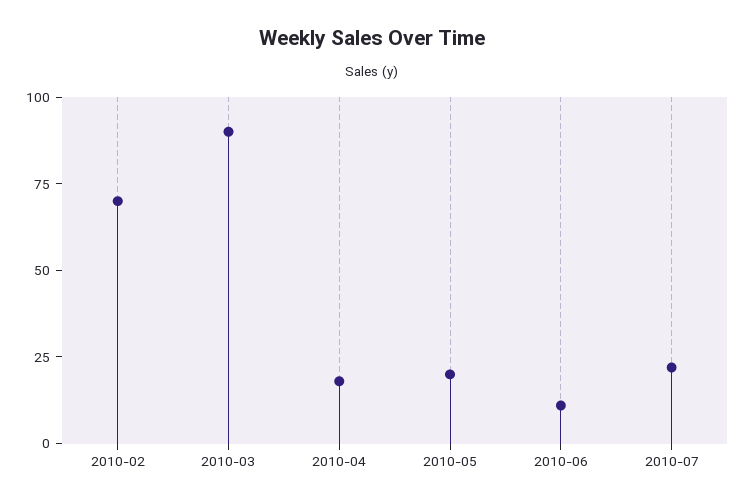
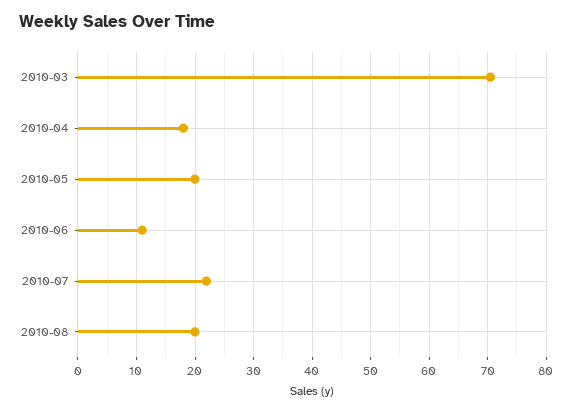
2010-02: 70 -> none
2010-03: 90 -> 70
2010-08: none -> 20

